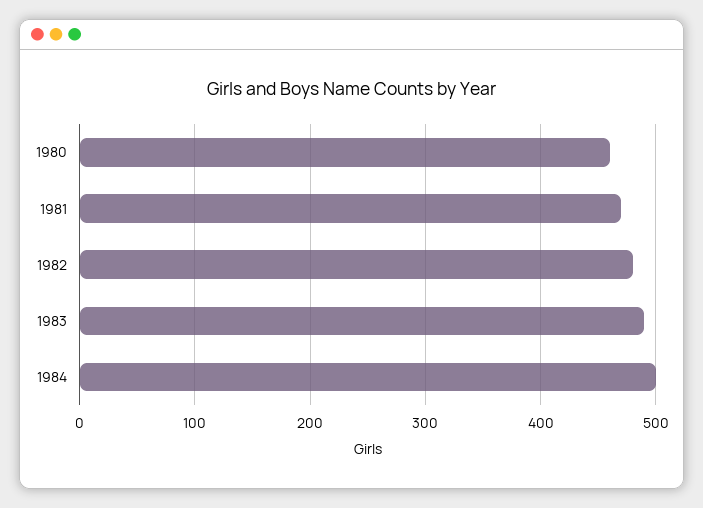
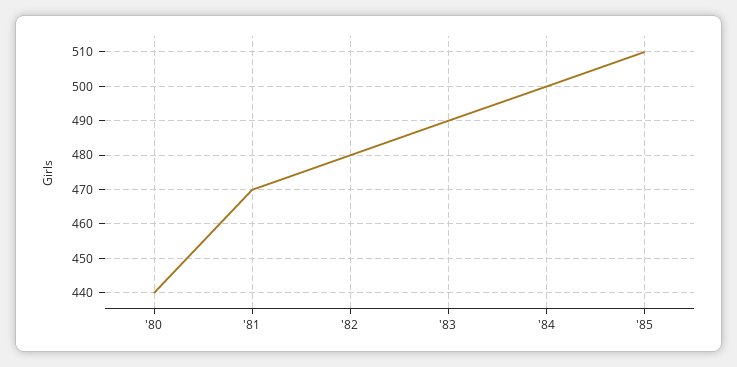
1980: 460 -> 440
'85: none -> 510

